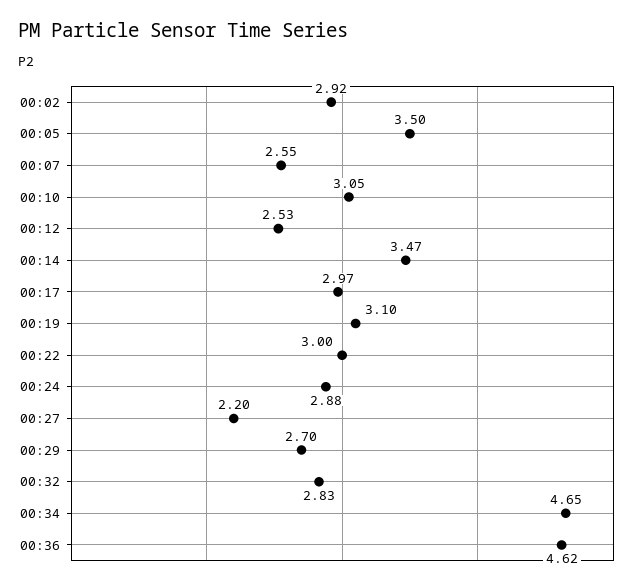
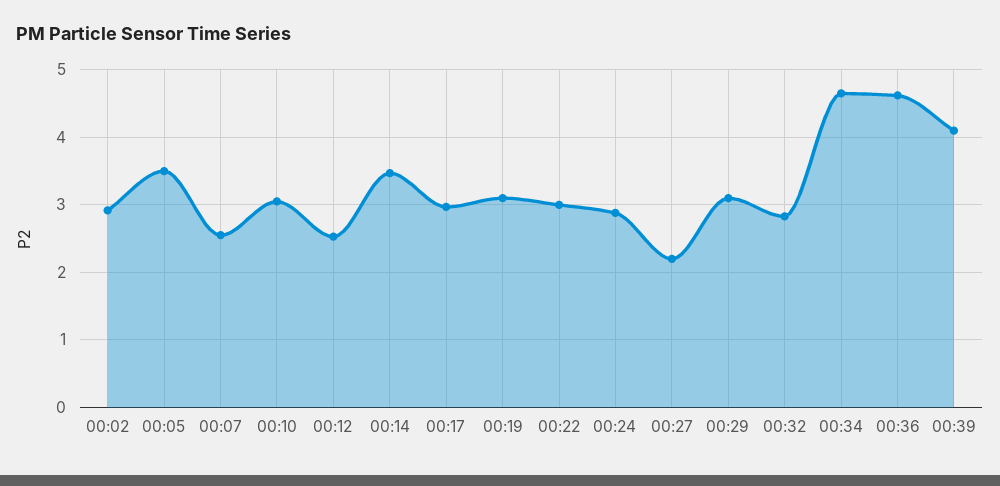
00:29: 2.7 -> 3.1
00:39: none -> 4.1

